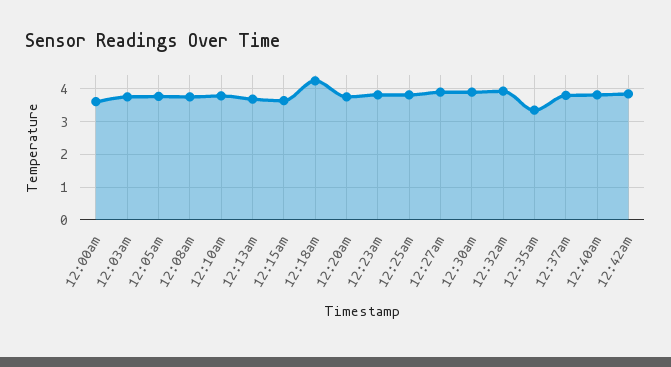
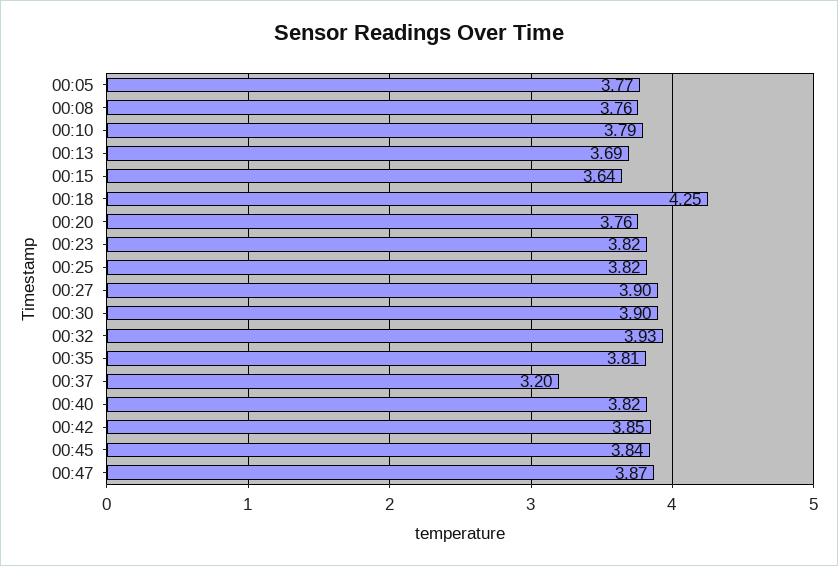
12:00am: 3.6 -> none
12:03am: 3.8 -> none
12:35am: 3.4 -> 3.81
12:37am: 3.8 -> 3.2
00:45: none -> 3.84
00:47: none -> 3.87

